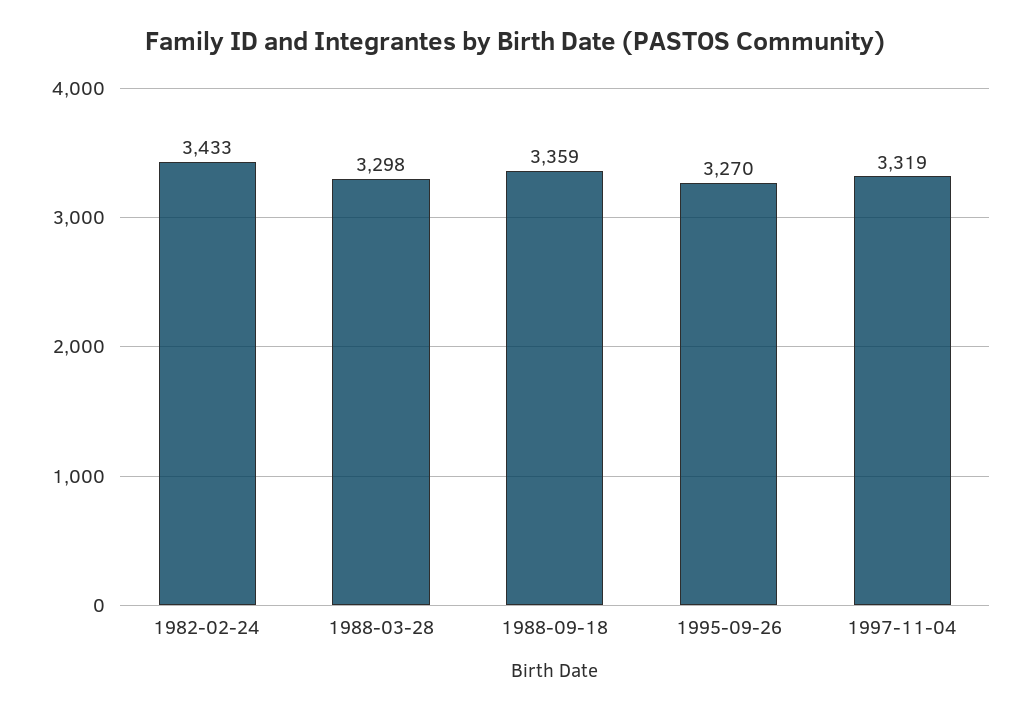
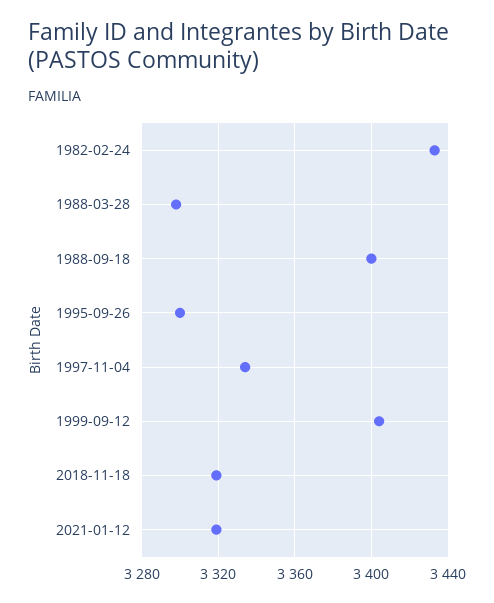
1988-09-18: 3359 -> 3400
1995-09-26: 3270 -> 3300
1997-11-04: 3319 -> 3335
1999-09-12: none -> 3405
2018-11-18: none -> 3320
2021-01-12: none -> 3320

